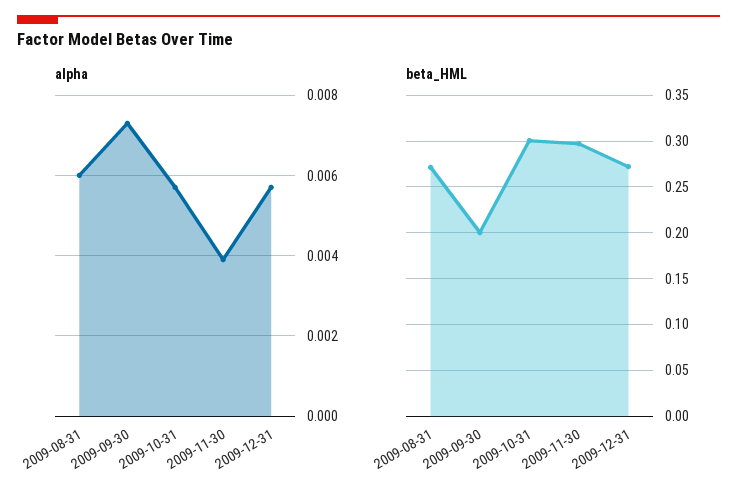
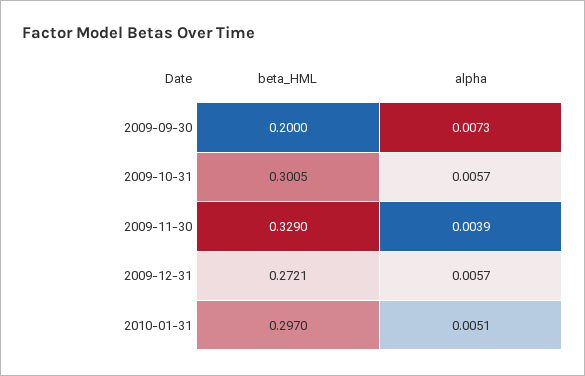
alpha, 2009-08-31: 0.006 -> none
beta_HML, 2009-08-31: 0.27 -> none
beta_HML, 2009-11-30: 0.3 -> 0.329
beta_HML, 2010-01-31: none -> 0.297
alpha, 2010-01-31: none -> 0.0051

